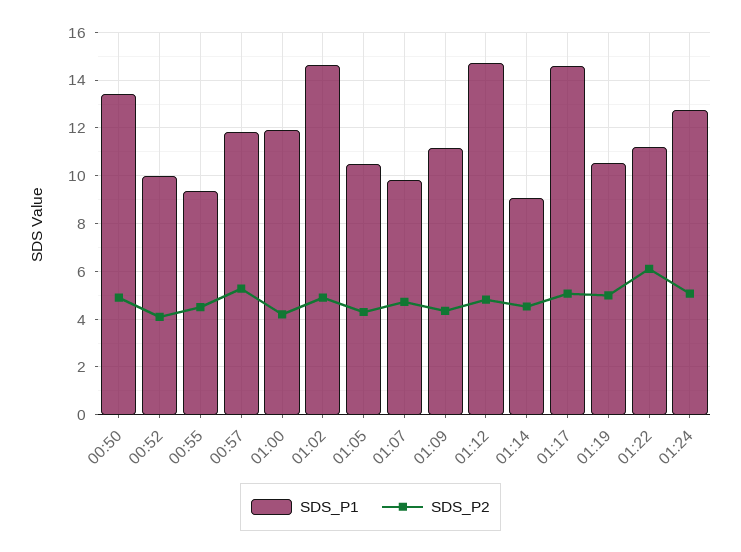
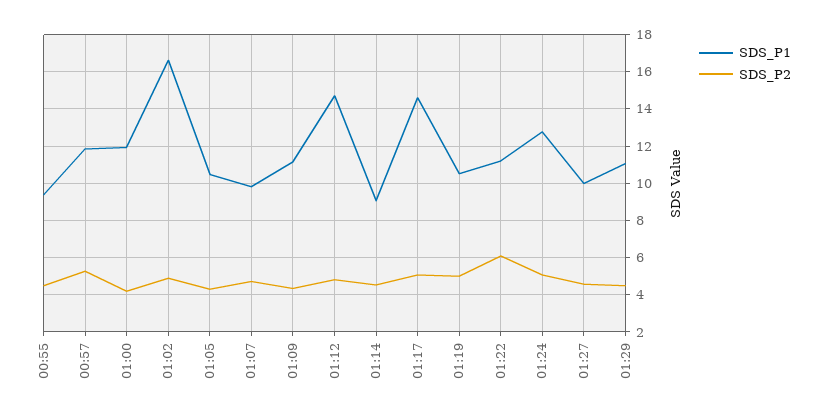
SDS_P1, 00:50: 13.5 -> none
SDS_P2, 00:50: 5 -> none
SDS_P1, 00:52: 10 -> none
SDS_P2, 00:52: 4 -> none
SDS_P1, 01:02: 14.5 -> 16.5
SDS_P1, 01:27: none -> 10
SDS_P2, 01:27: none -> 4.5
SDS_P1, 01:29: none -> 11
SDS_P2, 01:29: none -> 4.5

